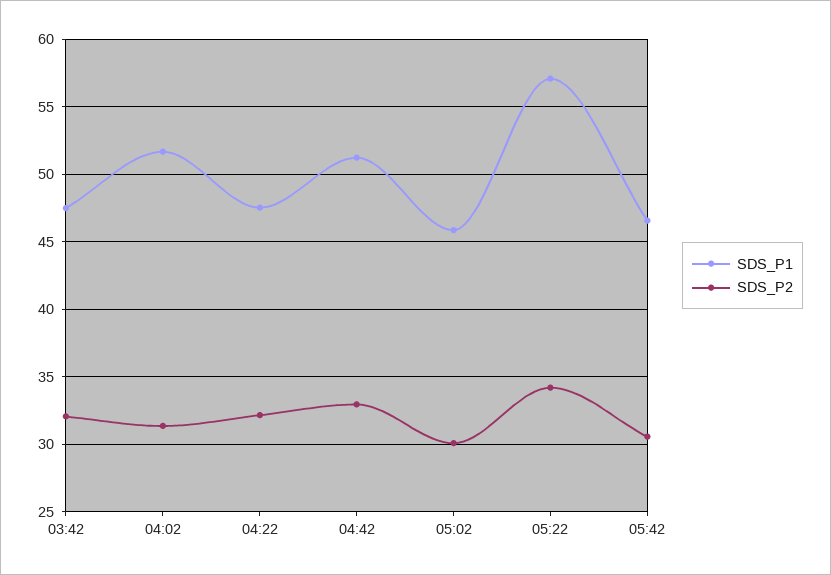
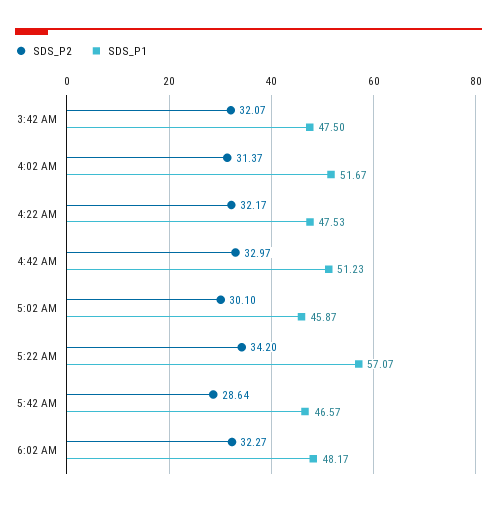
SDS_P2, 05:42: 30.5 -> 28.64
SDS_P2, 6:02 AM: none -> 32.27
SDS_P1, 6:02 AM: none -> 48.17

